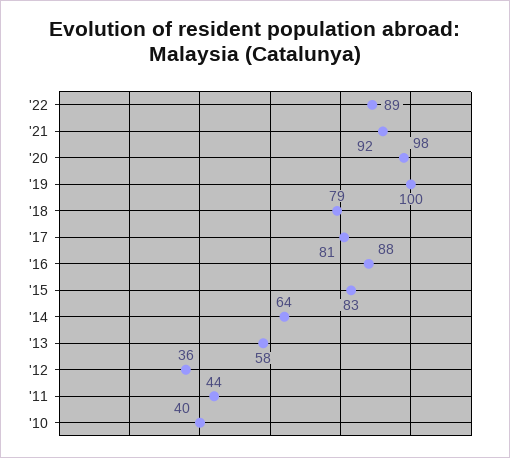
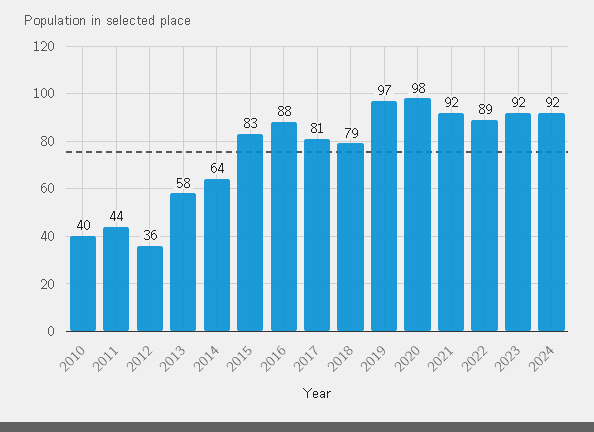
'19: 100 -> 97
2023: none -> 92
2024: none -> 92

